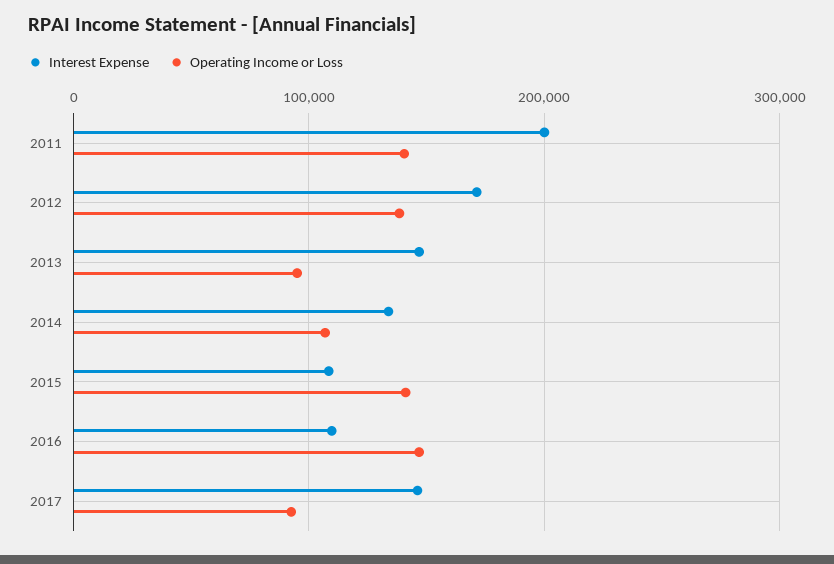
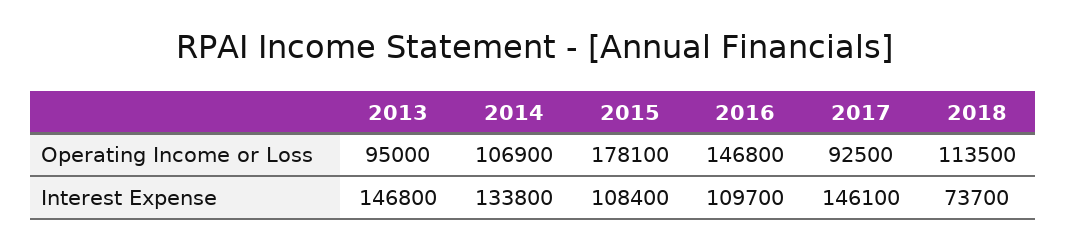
Interest Expense, 2011: 200000 -> none
Operating Income or Loss, 2011: 140000 -> none
Interest Expense, 2012: 170000 -> none
Operating Income or Loss, 2012: 140000 -> none
Operating Income or Loss, 2015: 140000 -> 178100
Operating Income or Loss, 2018: none -> 113500
Interest Expense, 2018: none -> 73700

